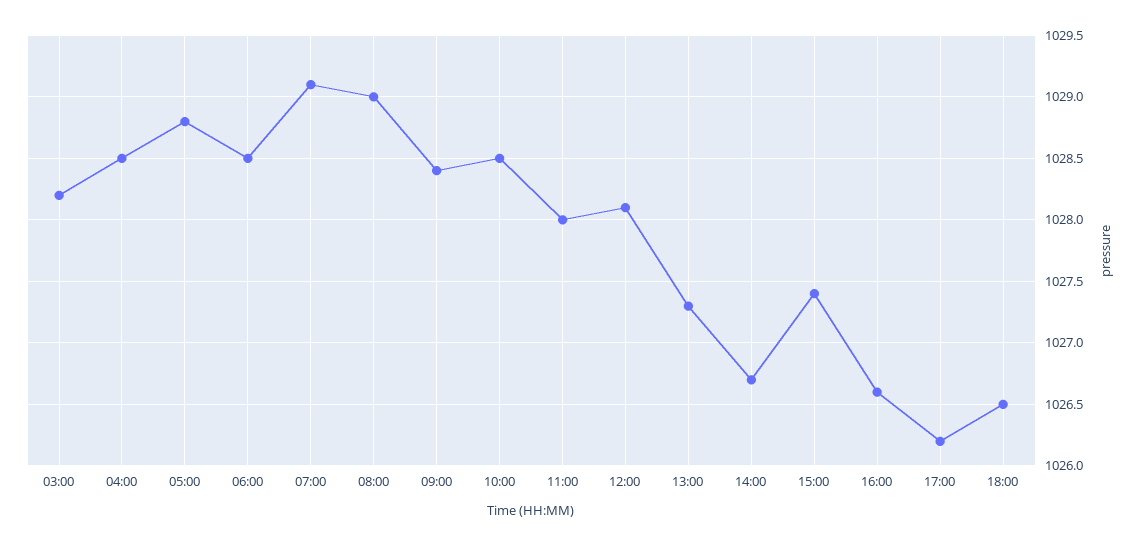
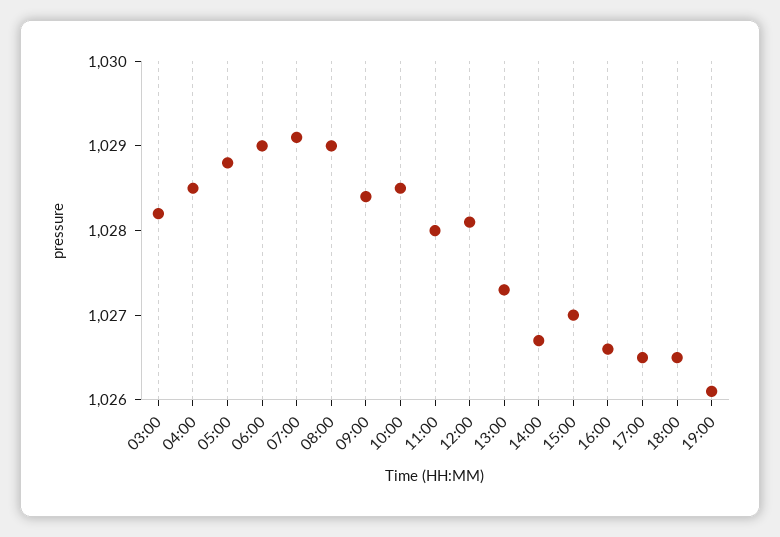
06:00: 1028.5 -> 1029
15:00: 1027.4 -> 1027
17:00: 1026.2 -> 1026.5
19:00: none -> 1026.1

